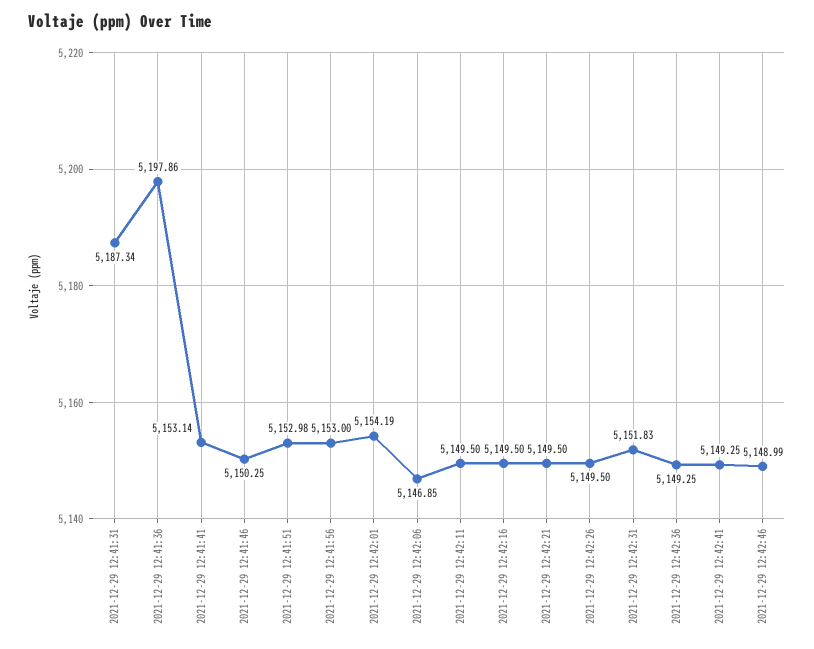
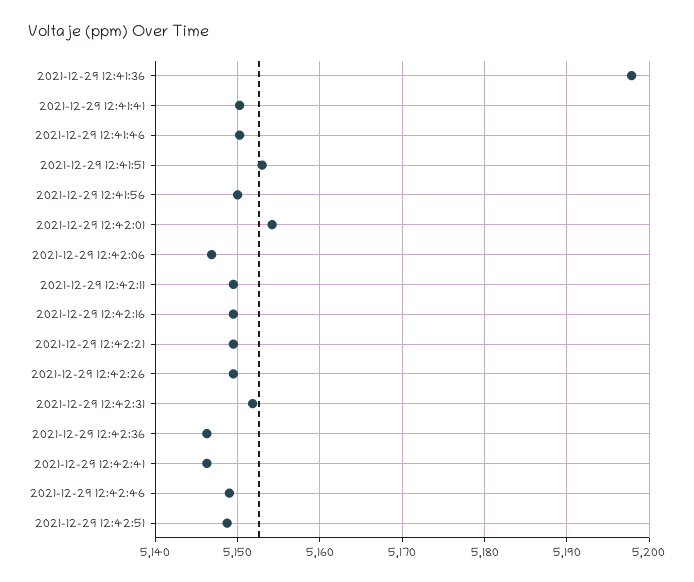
2021-12-29 12:41:31: 5187.34 -> none
2021-12-29 12:41:41: 5153.14 -> 5150
2021-12-29 12:41:56: 5153 -> 5150
2021-12-29 12:42:36: 5149.25 -> 5146
2021-12-29 12:42:41: 5149.25 -> 5146
2021-12-29 12:42:51: none -> 5149

